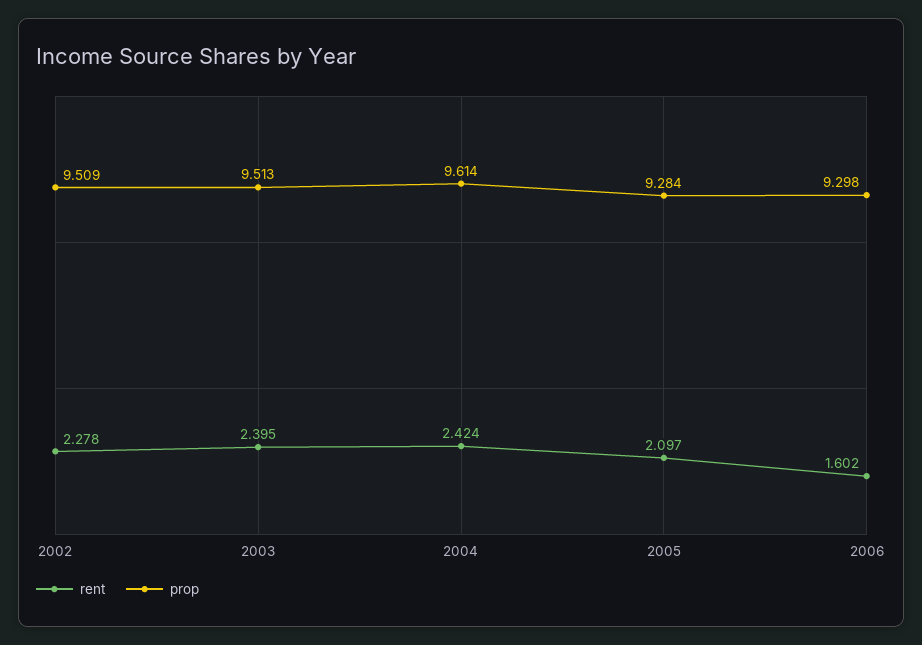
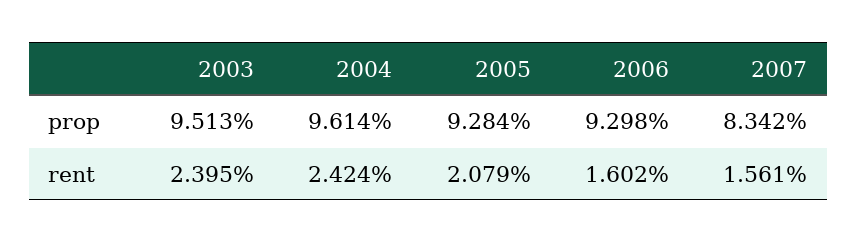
rent, 2002: 2.278 -> none
prop, 2002: 9.509 -> none
rent, 2005: 2.097 -> 2.079
prop, 2007: none -> 8.342
rent, 2007: none -> 1.561

